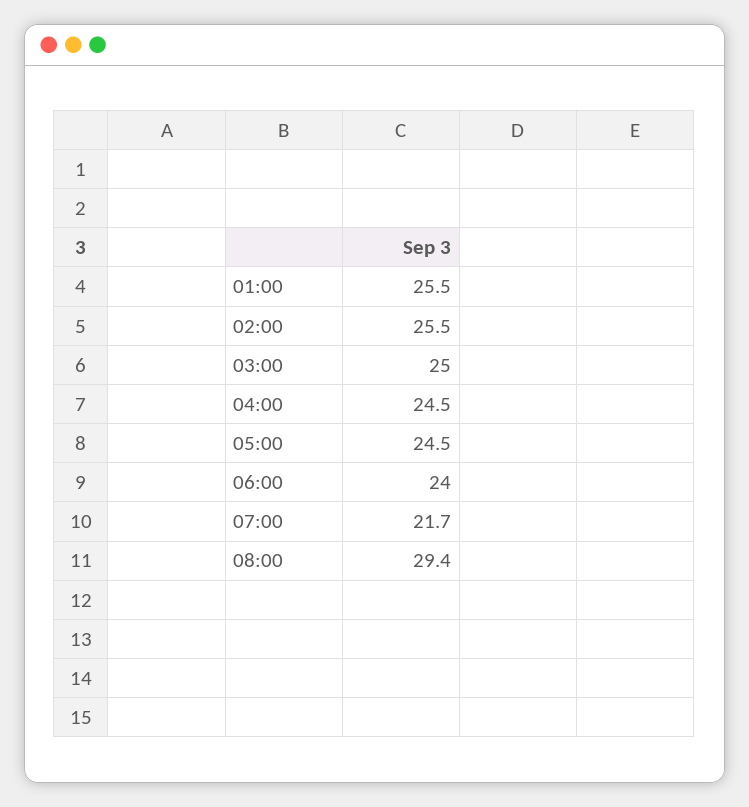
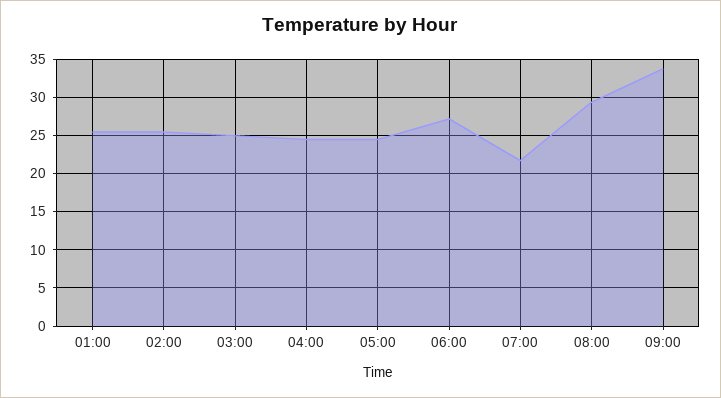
06:00: 24 -> 27
09:00: none -> 34

